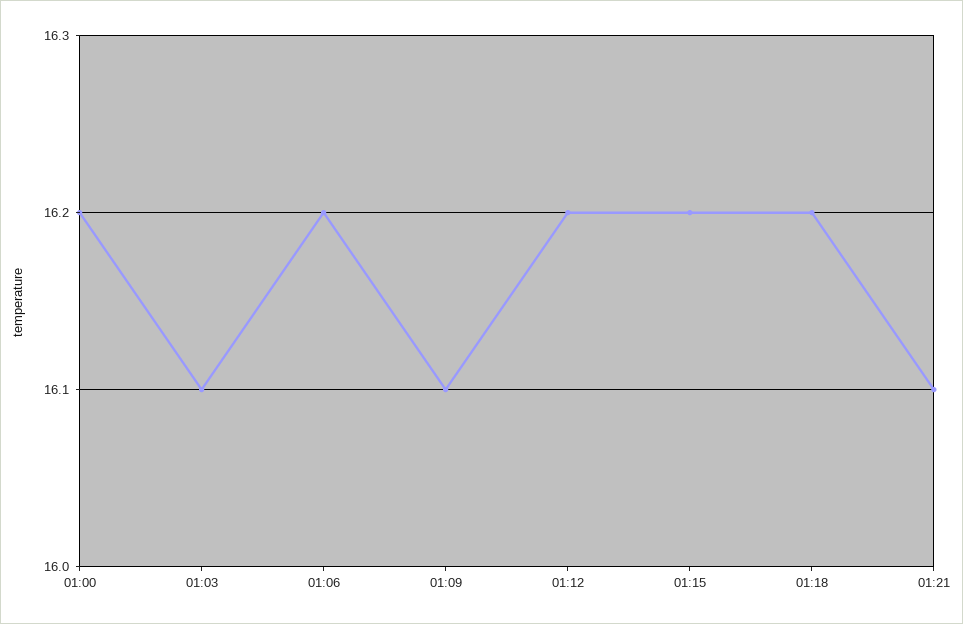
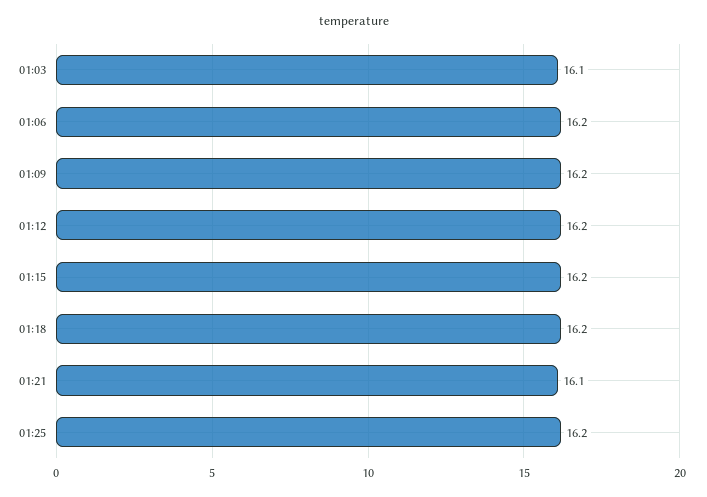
01:00: 16.2 -> none
01:09: 16.1 -> 16.2
01:25: none -> 16.2

